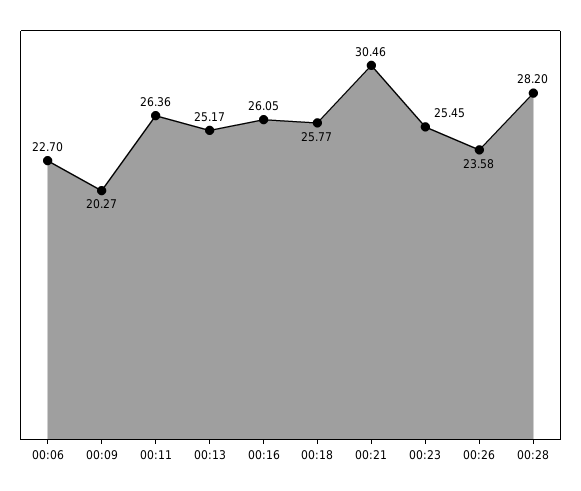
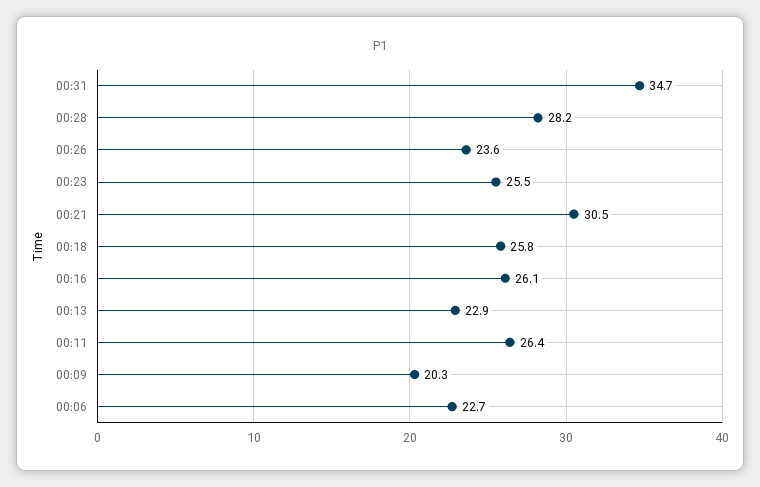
00:13: 25.17 -> 22.9
00:31: none -> 34.7

